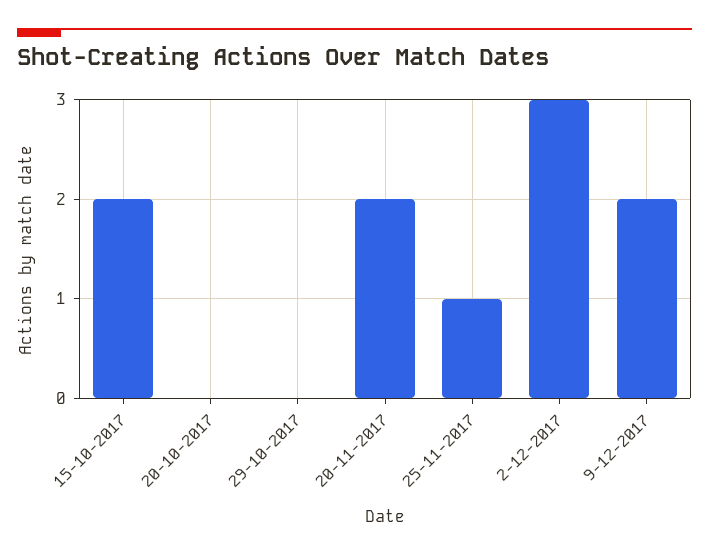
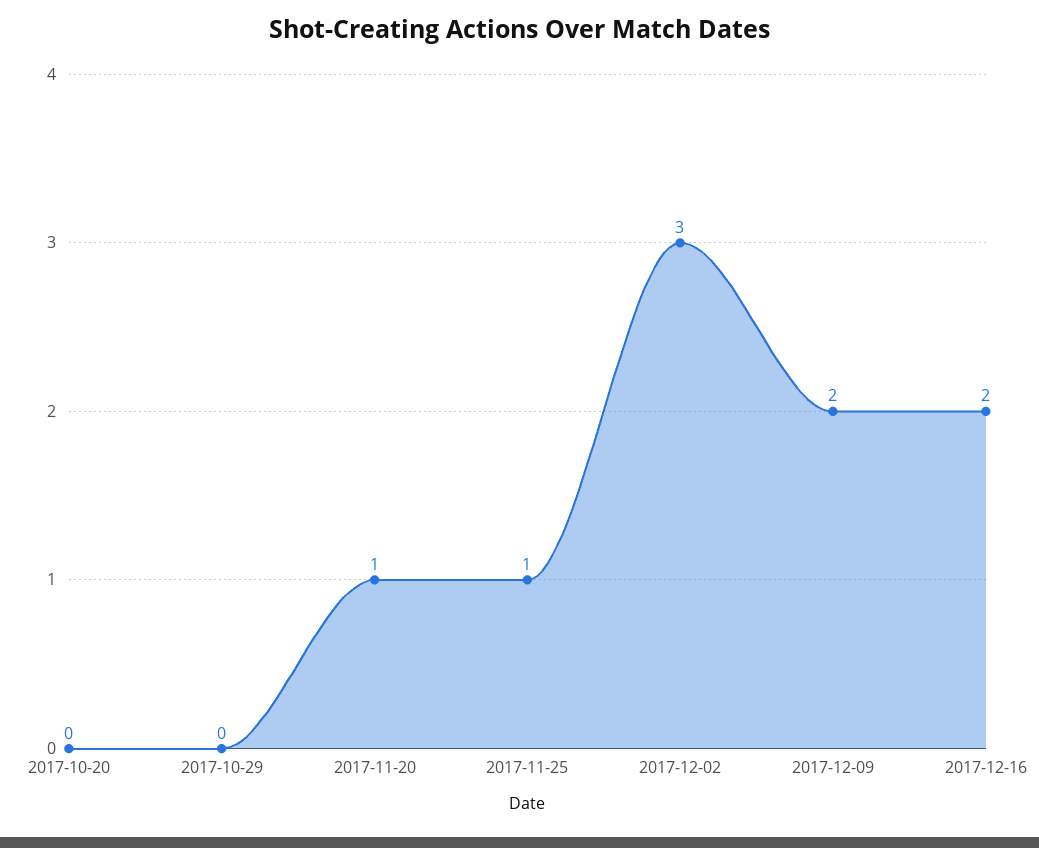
15-10-2017: 2 -> none
20-11-2017: 2 -> 1
2017-12-16: none -> 2

